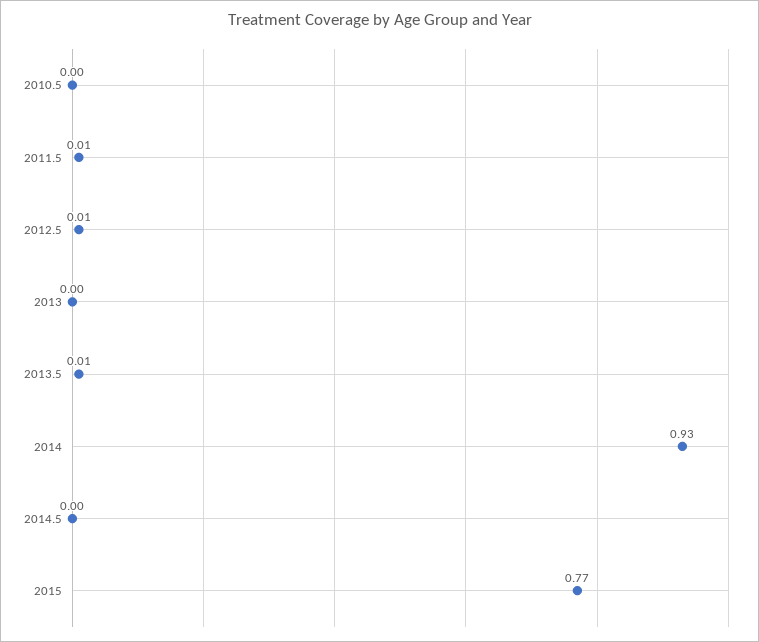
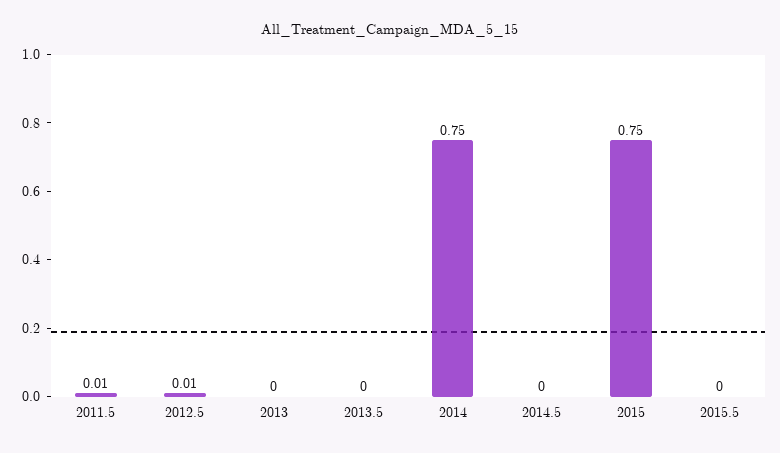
2010.5: 0 -> none
2013.5: 0.01 -> 0
2014: 0.93 -> 0.75
2015: 0.77 -> 0.75
2015.5: none -> 0

